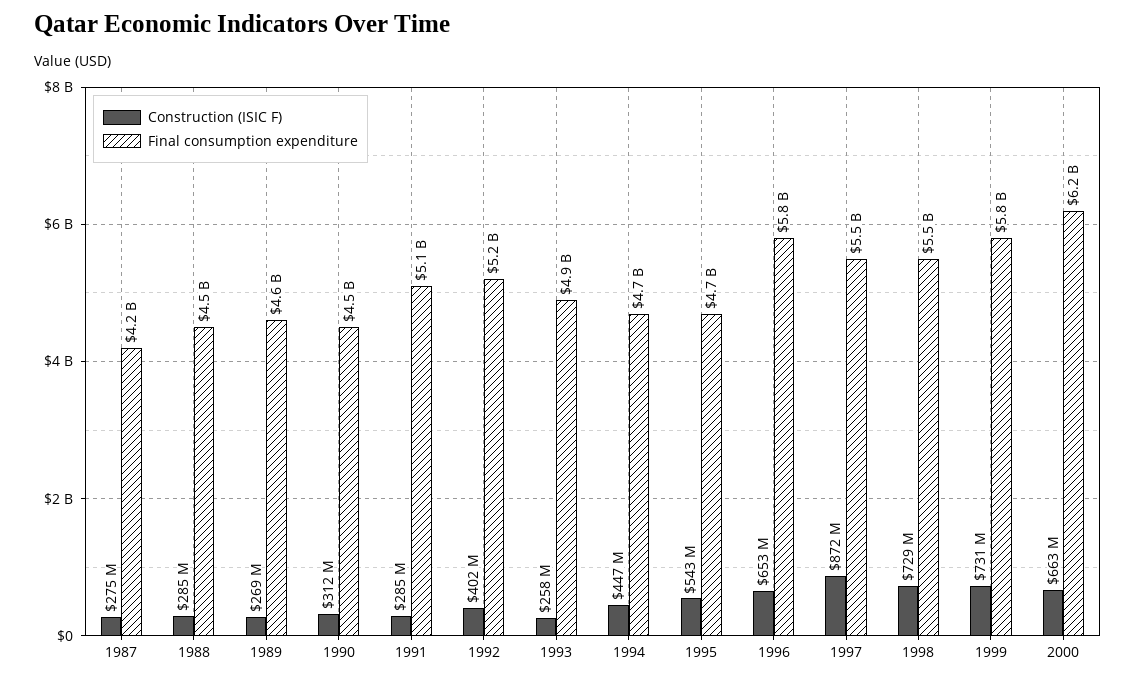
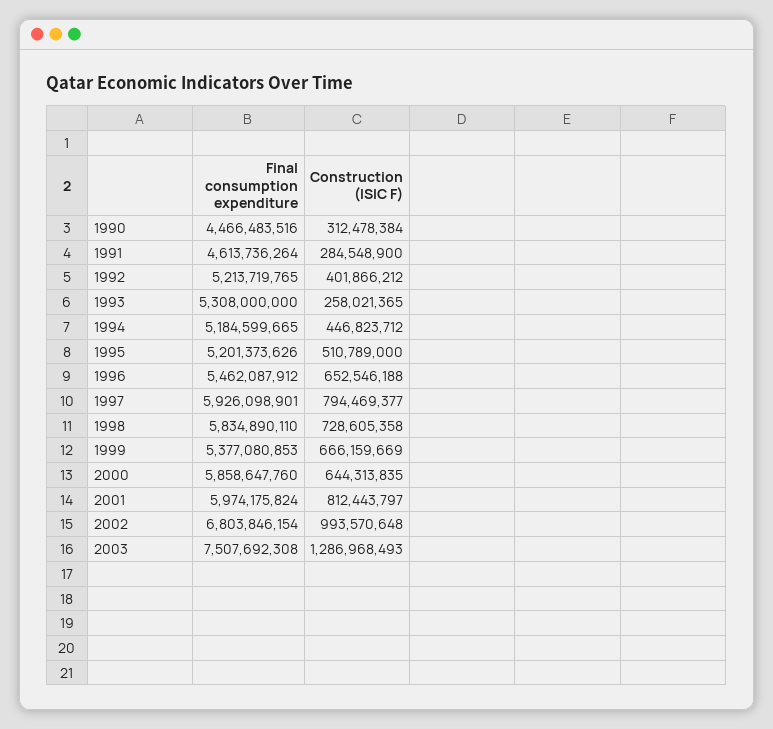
Construction (ISIC F), 1987: 275000000 -> none
Final consumption expenditure, 1987: 4200000000 -> none
Construction (ISIC F), 1988: 285000000 -> none
Final consumption expenditure, 1988: 4500000000 -> none
Construction (ISIC F), 1989: 269000000 -> none
Final consumption expenditure, 1989: 4600000000 -> none
Final consumption expenditure, 1991: 5100000000 -> 4613736264
Final consumption expenditure, 1993: 4900000000 -> 5308000000
Final consumption expenditure, 1994: 4700000000 -> 5184599665
Construction (ISIC F), 1995: 543000000 -> 510789000
Final consumption expenditure, 1995: 4700000000 -> 5201373626
Final consumption expenditure, 1996: 5800000000 -> 5462087912
Construction (ISIC F), 1997: 872000000 -> 794469377
Final consumption expenditure, 1997: 5500000000 -> 5926098901
Final consumption expenditure, 1998: 5500000000 -> 5834890110
Construction (ISIC F), 1999: 731000000 -> 666159669
Final consumption expenditure, 1999: 5800000000 -> 5377080853
Construction (ISIC F), 2000: 663000000 -> 644313835
Final consumption expenditure, 2000: 6200000000 -> 5858647760
Final consumption expenditure, 2001: none -> 5974175824
Construction (ISIC F), 2001: none -> 812443797
Final consumption expenditure, 2002: none -> 6803846154
Construction (ISIC F), 2002: none -> 993570648
Final consumption expenditure, 2003: none -> 7507692308
Construction (ISIC F), 2003: none -> 1286968493

